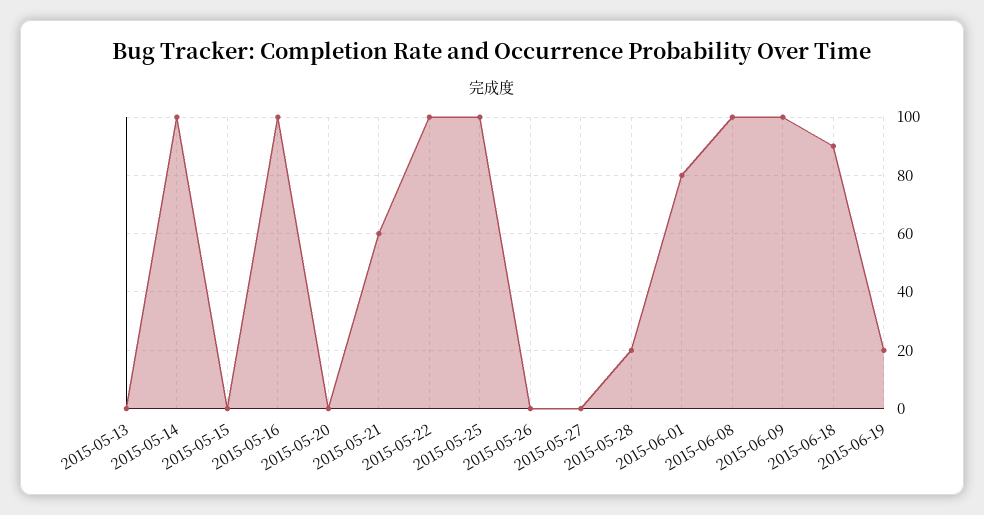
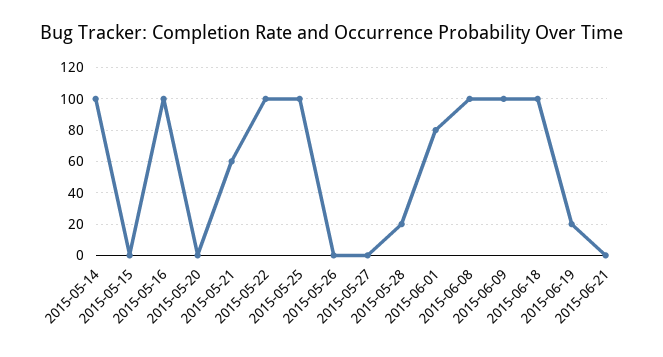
2015-05-13: 0 -> none
2015-06-18: 90 -> 100
2015-06-21: none -> 0

